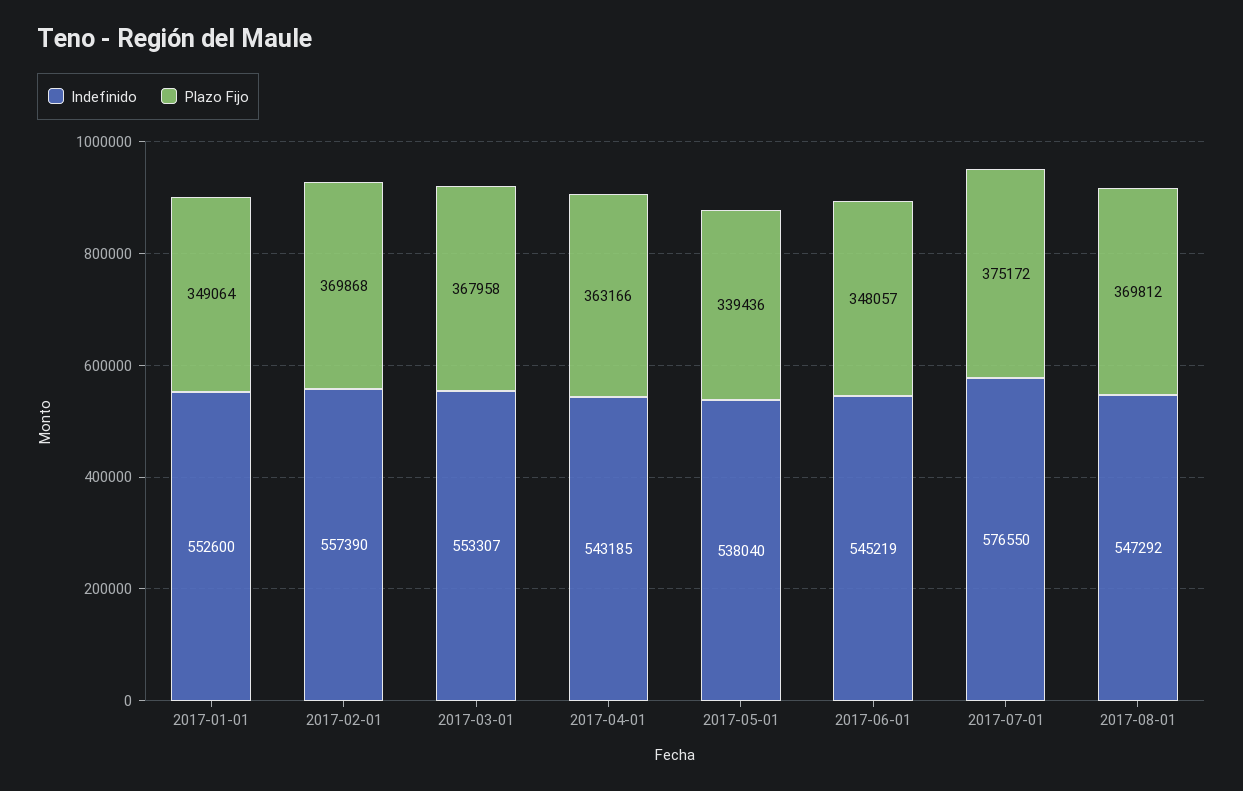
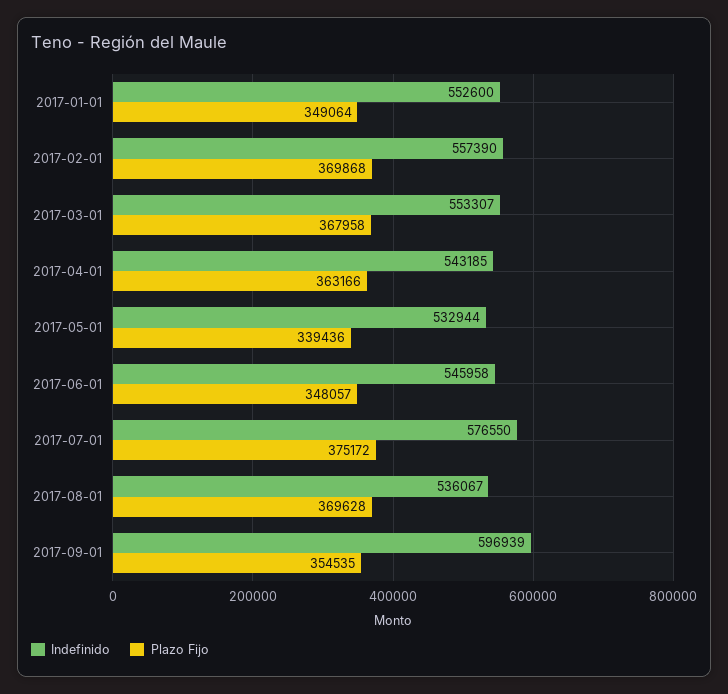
Indefinido, 2017-05-01: 538040 -> 532944
Indefinido, 2017-06-01: 545219 -> 545958
Indefinido, 2017-08-01: 547292 -> 536067
Plazo Fijo, 2017-08-01: 369812 -> 369628
Indefinido, 2017-09-01: none -> 596939
Plazo Fijo, 2017-09-01: none -> 354535

